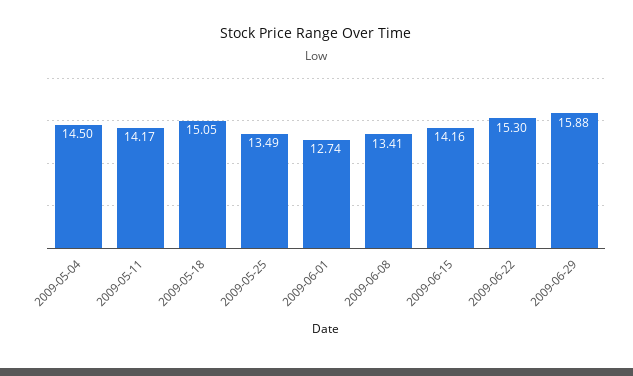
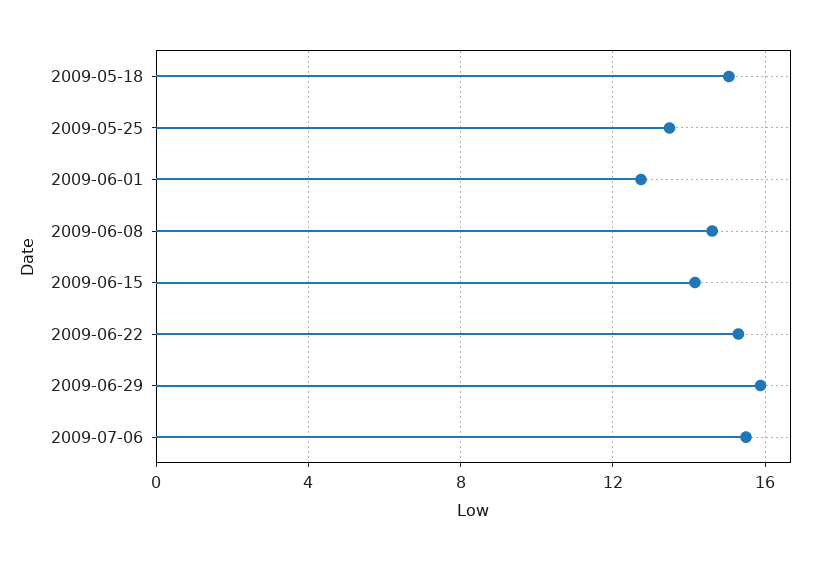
2009-05-04: 14.5 -> none
2009-05-11: 14.17 -> none
2009-06-08: 13.41 -> 14.5
2009-07-06: none -> 15.5

